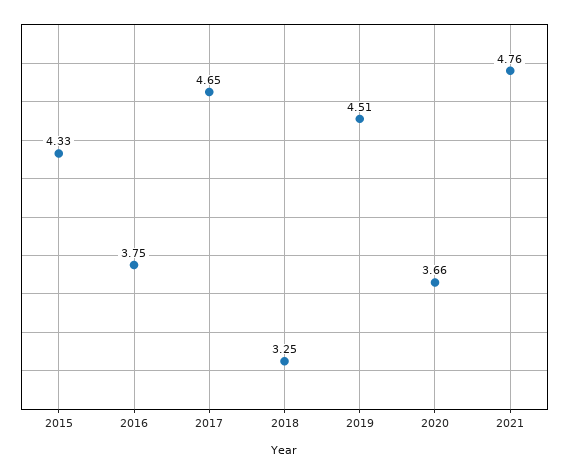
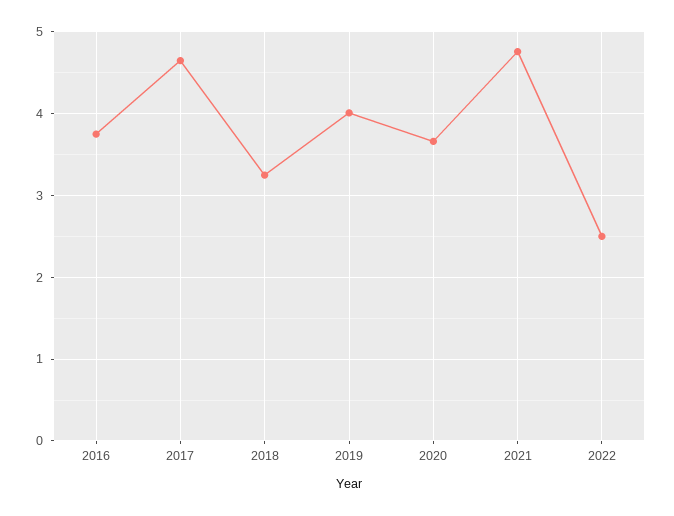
2015: 4.33 -> none
2019: 4.51 -> 4
2022: none -> 2.5

